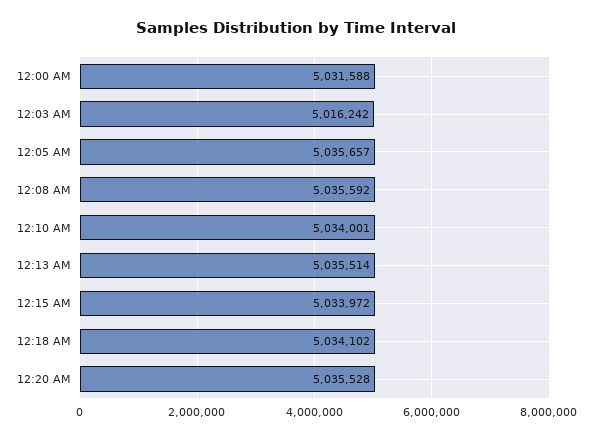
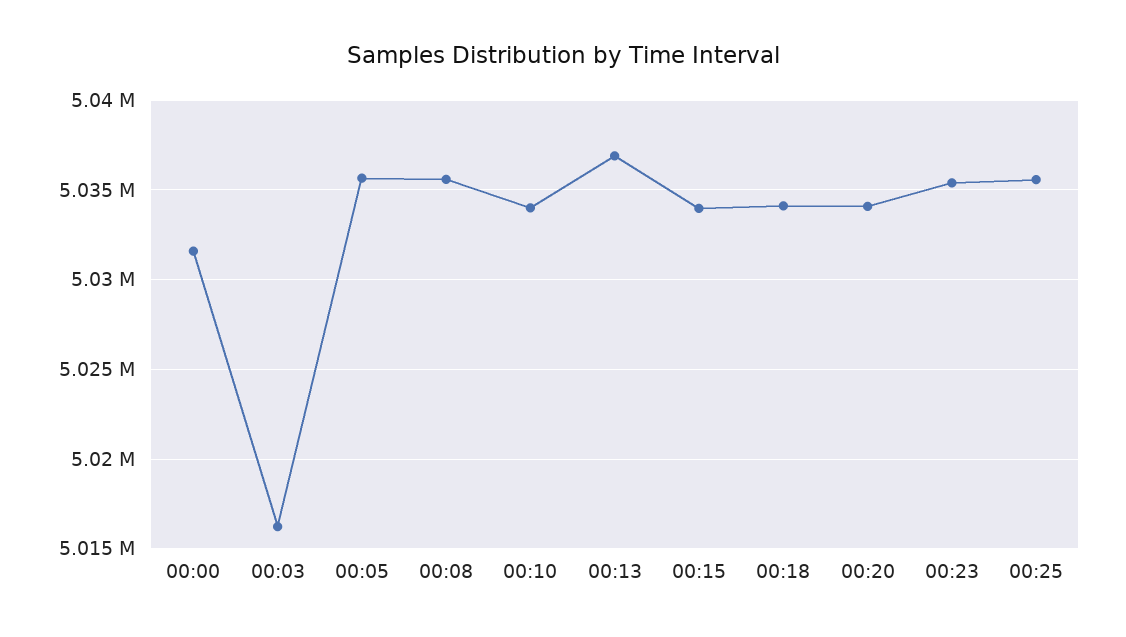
12:13 AM: 5035514 -> 5037000
12:20 AM: 5035528 -> 5034000
00:23: none -> 5035500
00:25: none -> 5035500

